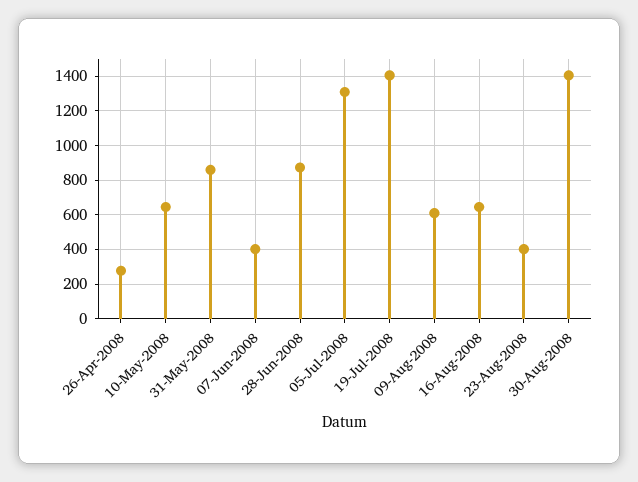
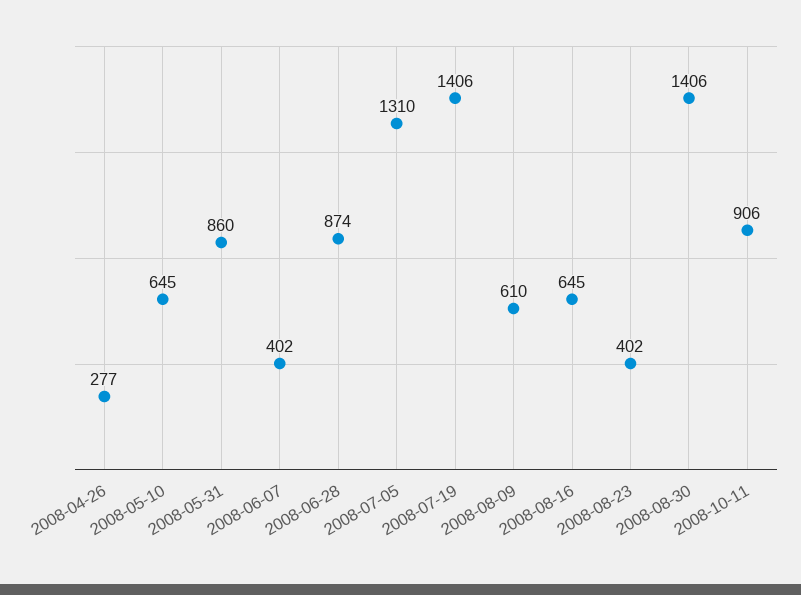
2008-10-11: none -> 906

